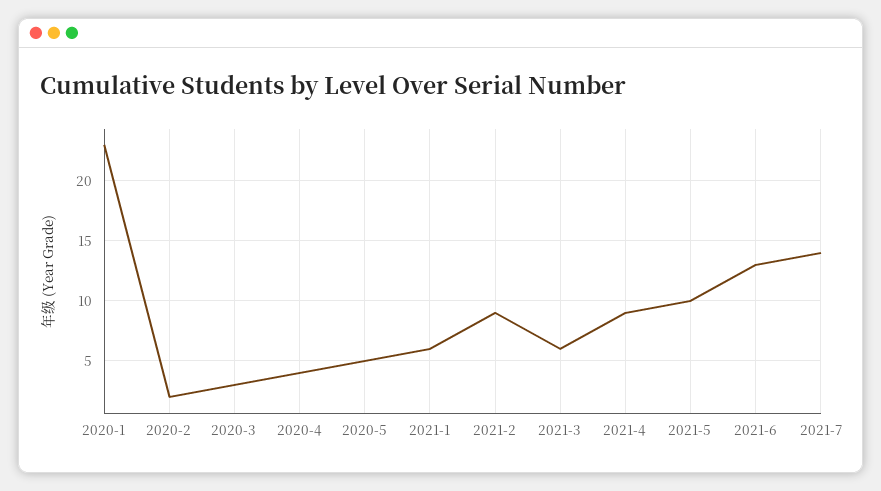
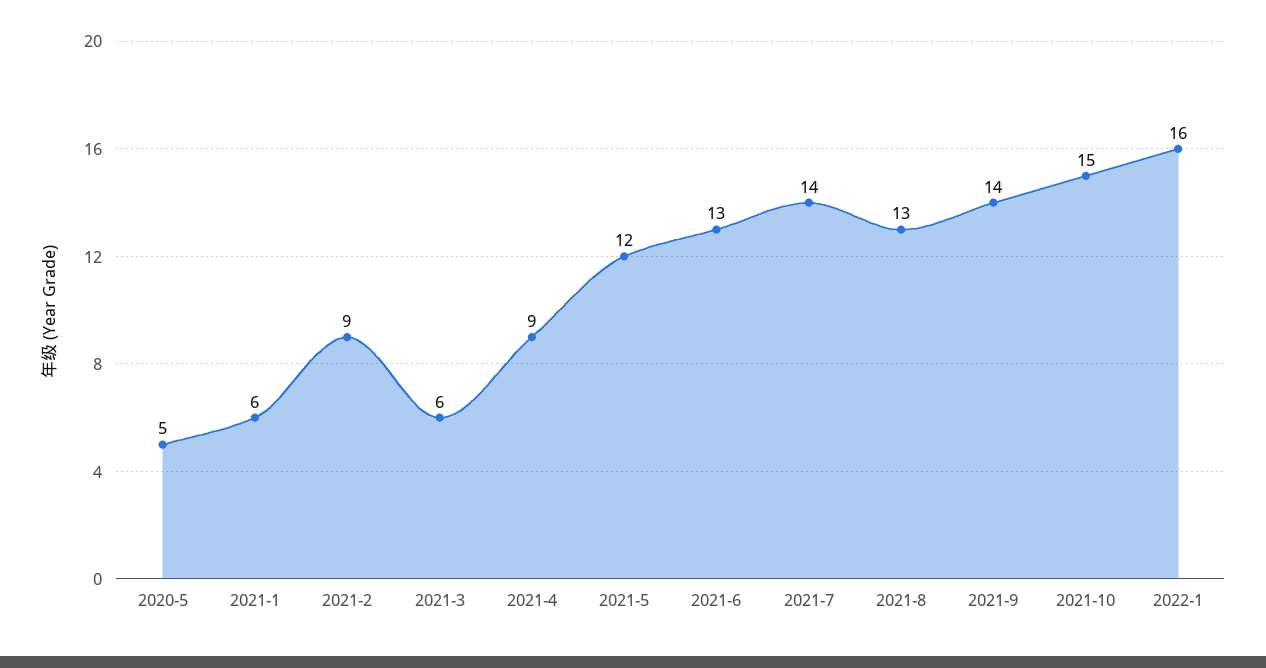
2020-1: 23 -> none
2020-2: 2 -> none
2020-3: 3 -> none
2020-4: 4 -> none
2021-5: 10 -> 12
2021-8: none -> 13
2021-9: none -> 14
2021-10: none -> 15
2022-1: none -> 16

